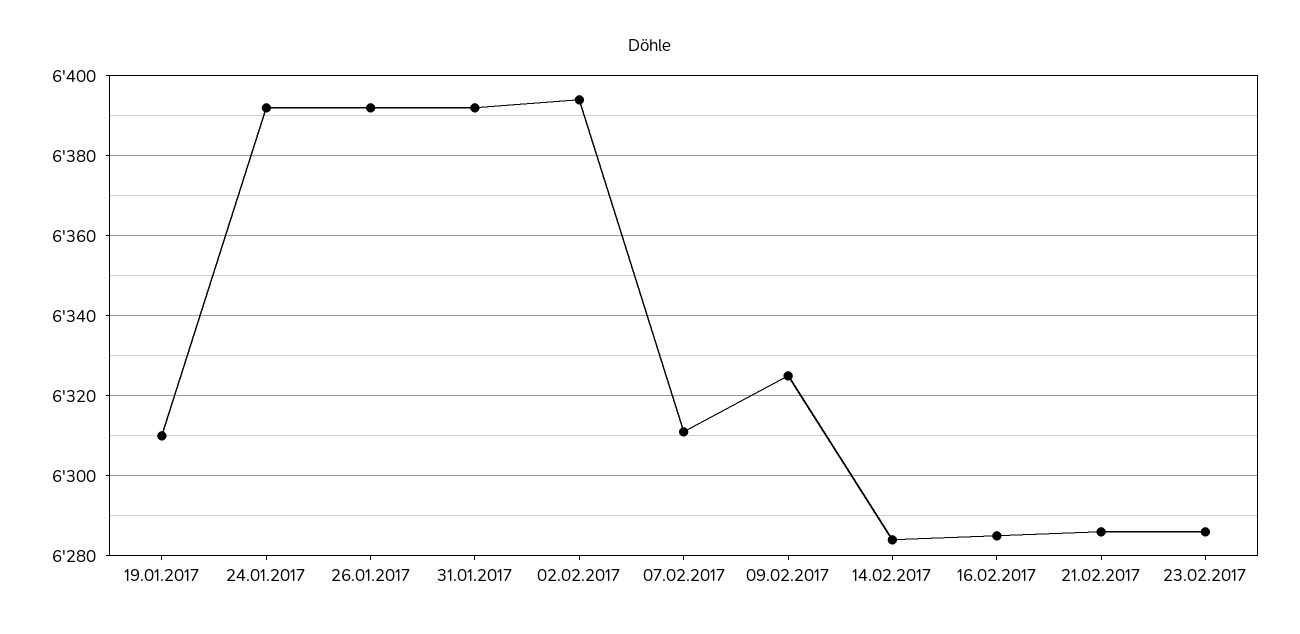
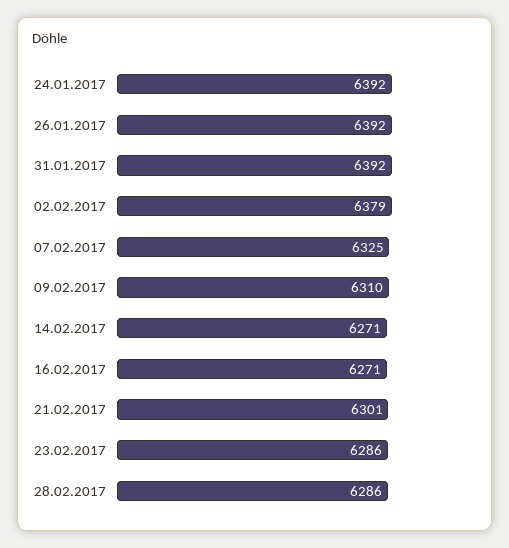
19.01.2017: 6310 -> none
02.02.2017: 6395 -> 6379
07.02.2017: 6310 -> 6325
09.02.2017: 6325 -> 6310
14.02.2017: 6285 -> 6271
16.02.2017: 6285 -> 6271
21.02.2017: 6285 -> 6301
28.02.2017: none -> 6286

